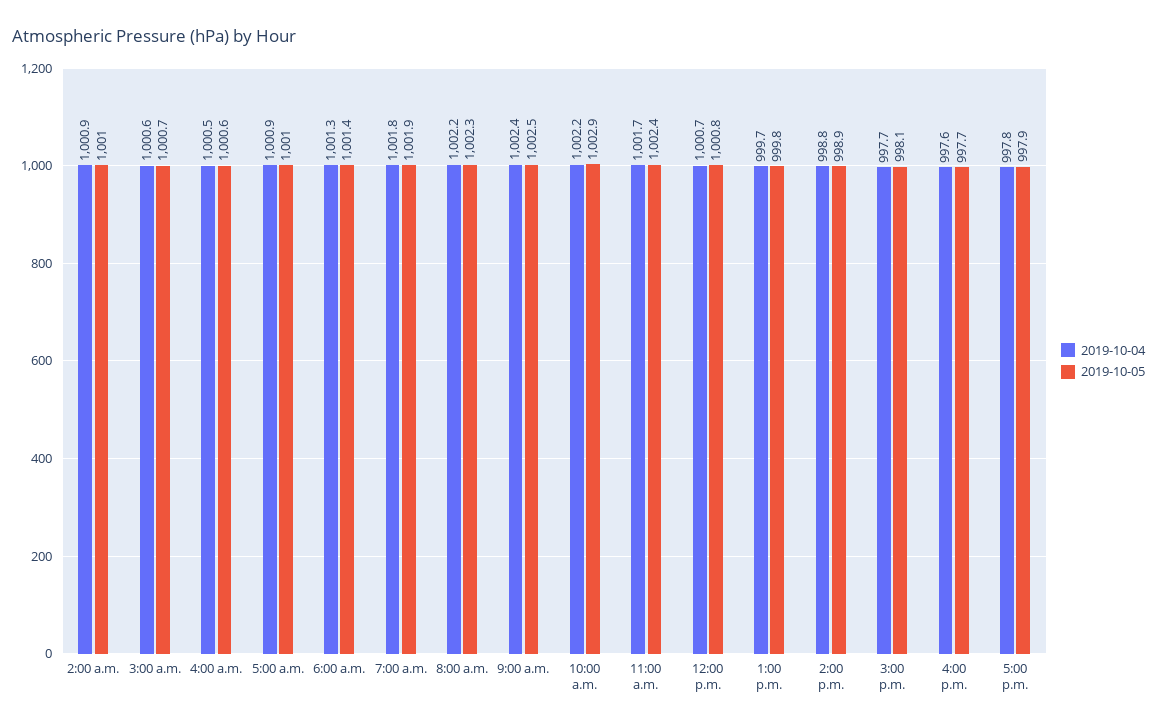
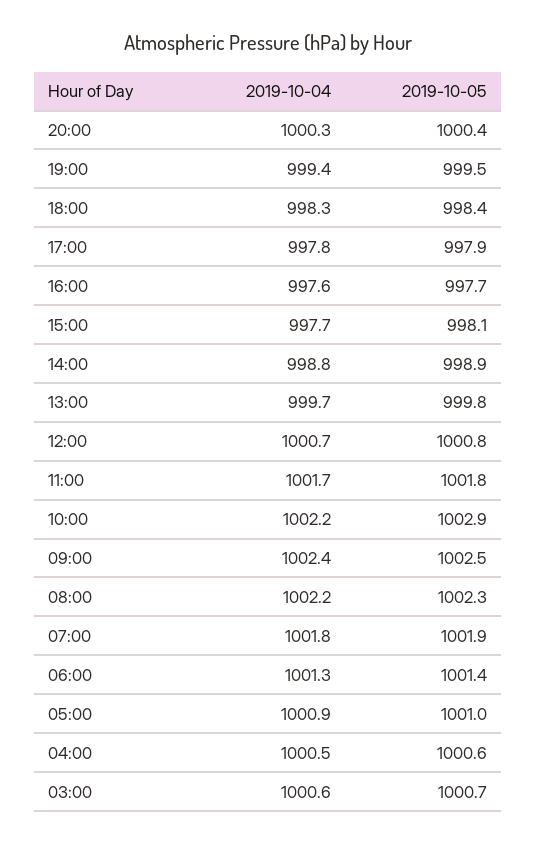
2019-10-04, 2:00 a.m.: 1000.9 -> none
2019-10-05, 2:00 a.m.: 1001 -> none
2019-10-05, 11:00 a.m.: 1002.4 -> 1001.8
2019-10-04, 20:00: none -> 1000.3
2019-10-05, 20:00: none -> 1000.4
2019-10-04, 19:00: none -> 999.4
2019-10-05, 19:00: none -> 999.5
2019-10-04, 18:00: none -> 998.3
2019-10-05, 18:00: none -> 998.4

